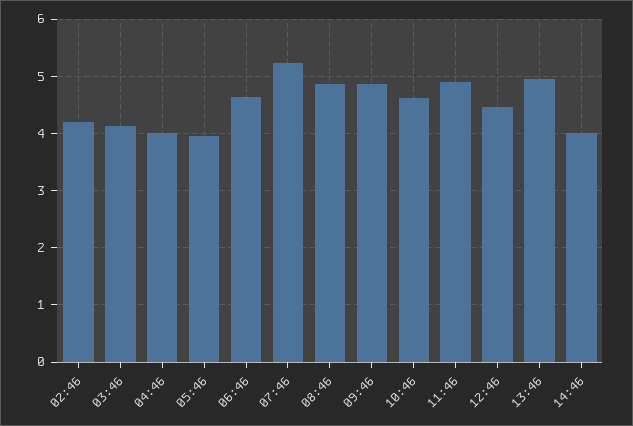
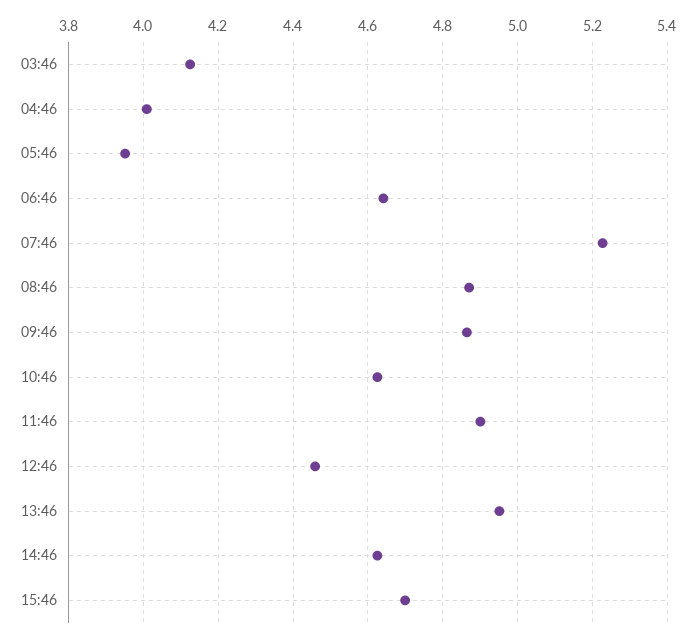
02:46: 4.2 -> none
14:46: 4 -> 4.62
15:46: none -> 4.7

